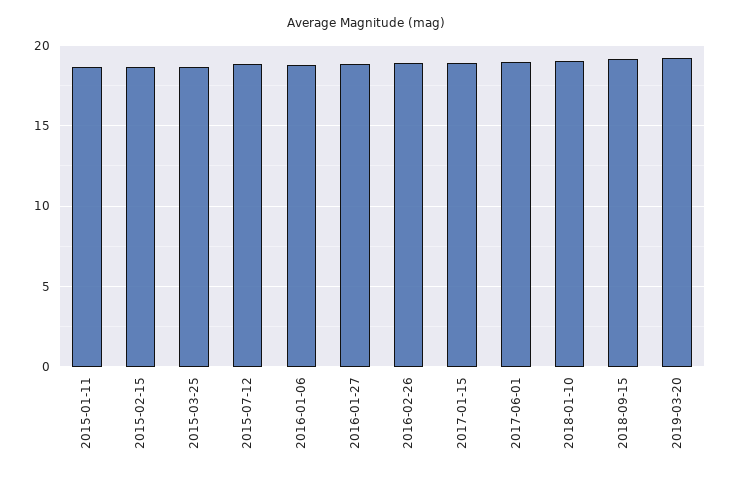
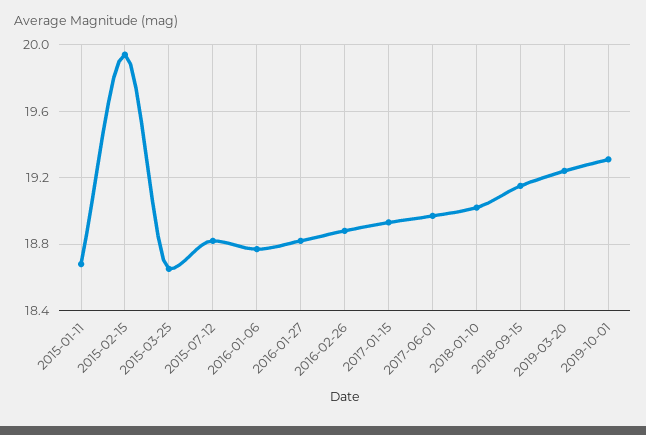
2015-02-15: 18.5 -> 19.95
2019-10-01: none -> 19.3

